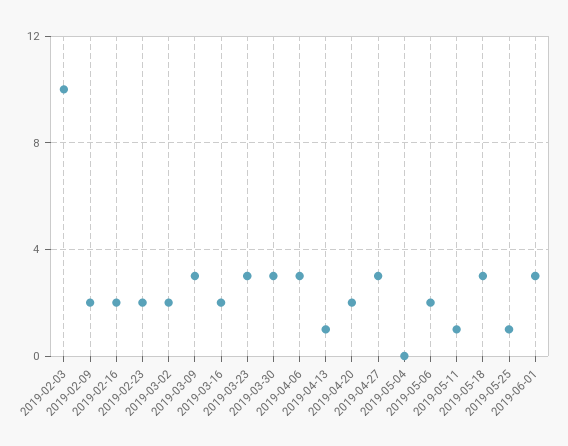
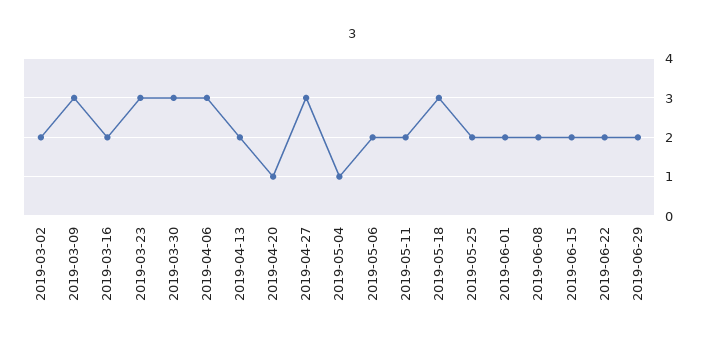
2019-02-03: 10 -> none
2019-02-09: 2 -> none
2019-02-16: 2 -> none
2019-02-23: 2 -> none
2019-04-13: 1 -> 2
2019-04-20: 2 -> 1
2019-05-04: 0 -> 1
2019-05-11: 1 -> 2
2019-05-25: 1 -> 2
2019-06-01: 3 -> 2
2019-06-08: none -> 2
2019-06-15: none -> 2
2019-06-22: none -> 2
2019-06-29: none -> 2

